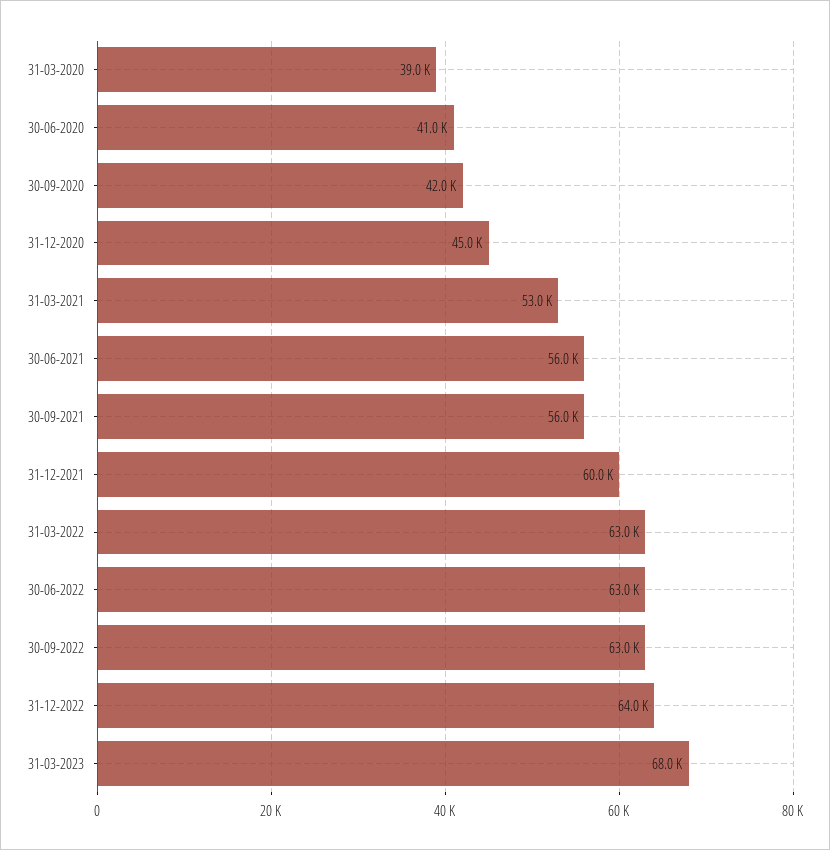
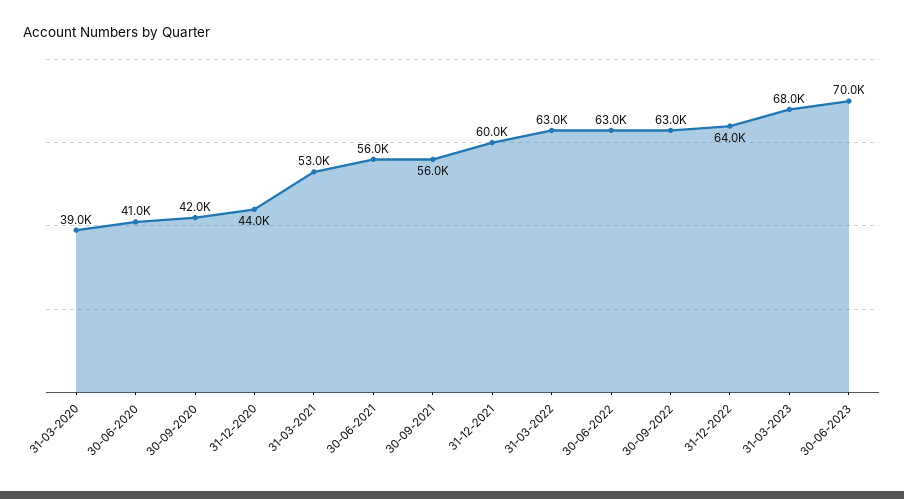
31-12-2020: 45000 -> 44000
30-06-2023: none -> 70000

